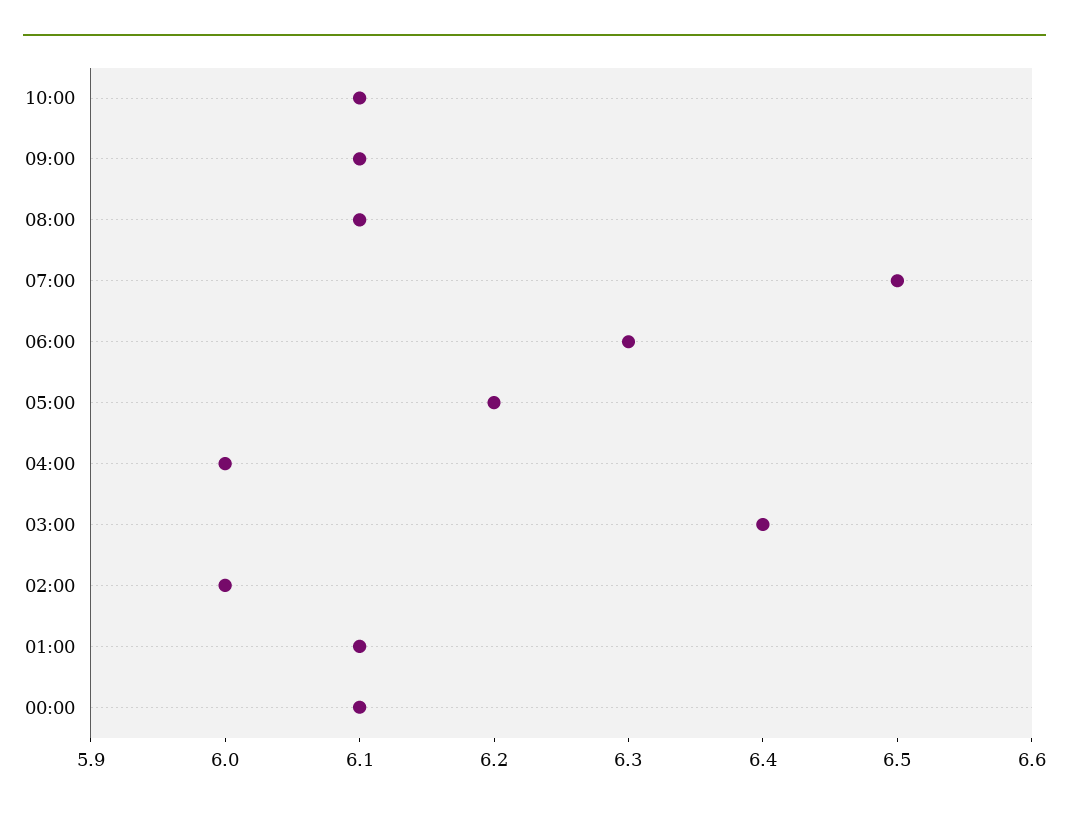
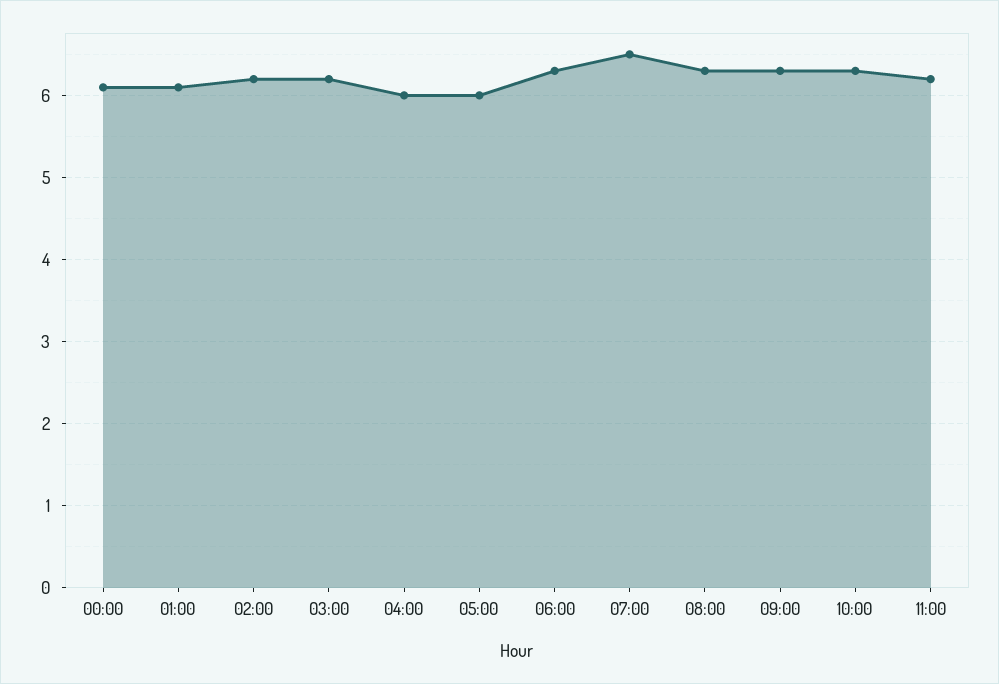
10:00: 6.1 -> 6.3
09:00: 6.1 -> 6.3
08:00: 6.1 -> 6.3
05:00: 6.2 -> 6
03:00: 6.4 -> 6.2
02:00: 6 -> 6.2
11:00: none -> 6.2

